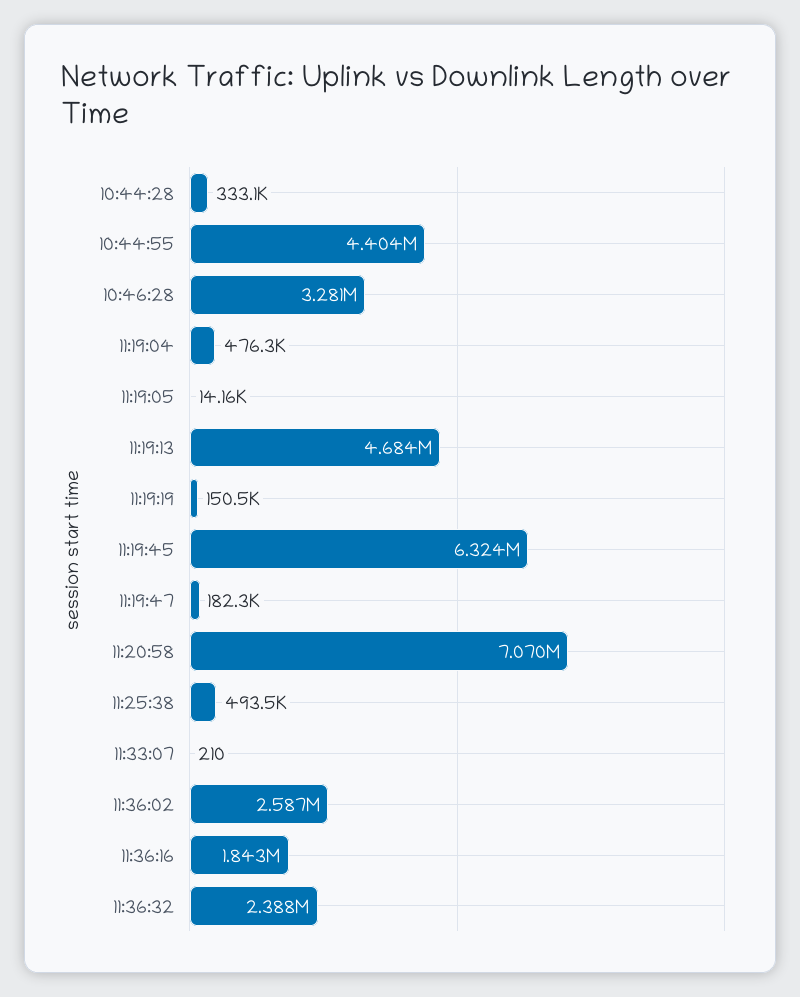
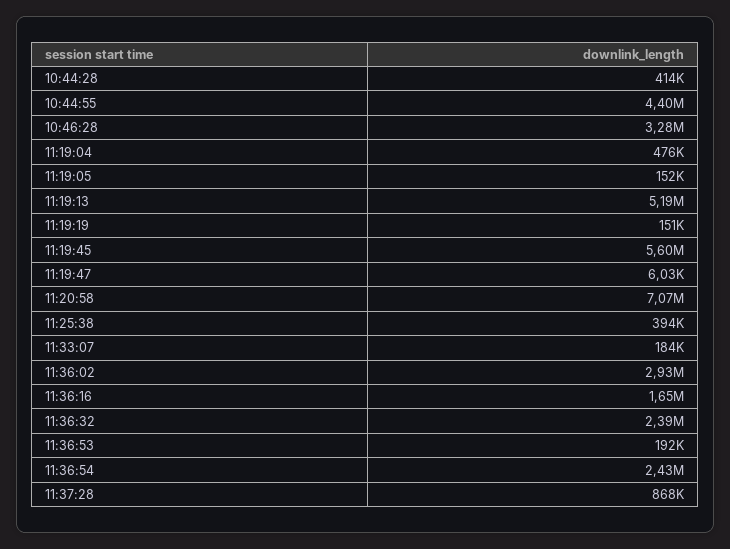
10:44:28: 333100 -> 414000
11:19:05: 14160 -> 152000
11:19:13: 4684000 -> 5190000
11:19:45: 6324000 -> 5600000
11:19:47: 182300 -> 6030
11:25:38: 493500 -> 394000
11:33:07: 210 -> 184000
11:36:02: 2587000 -> 2930000
11:36:16: 1843000 -> 1650000
11:36:53: none -> 192000
11:36:54: none -> 2430000
11:37:28: none -> 868000

